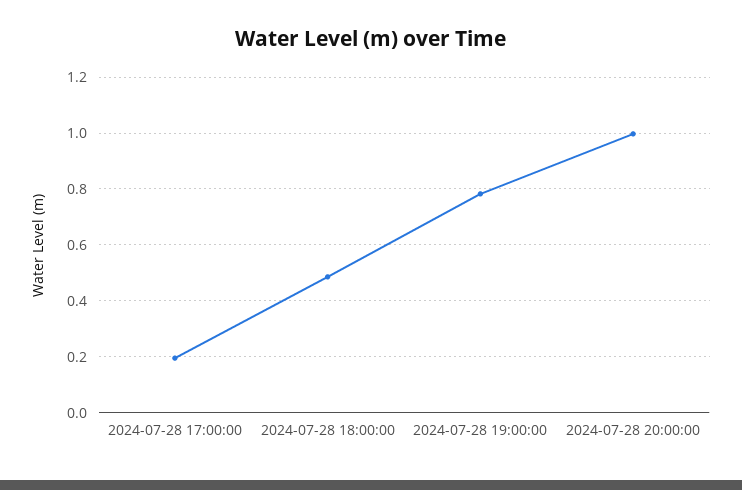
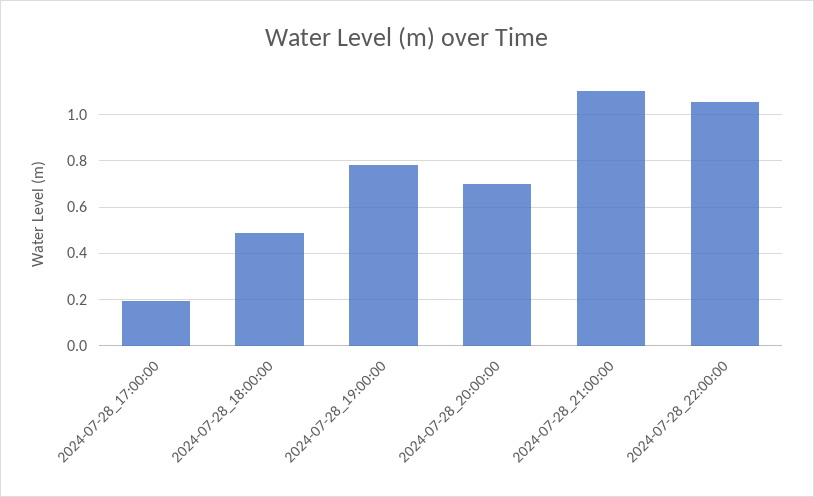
2024-07-28 20:00:00: 1 -> 0.7
2024-07-28_21:00:00: none -> 1.1
2024-07-28_22:00:00: none -> 1.05

